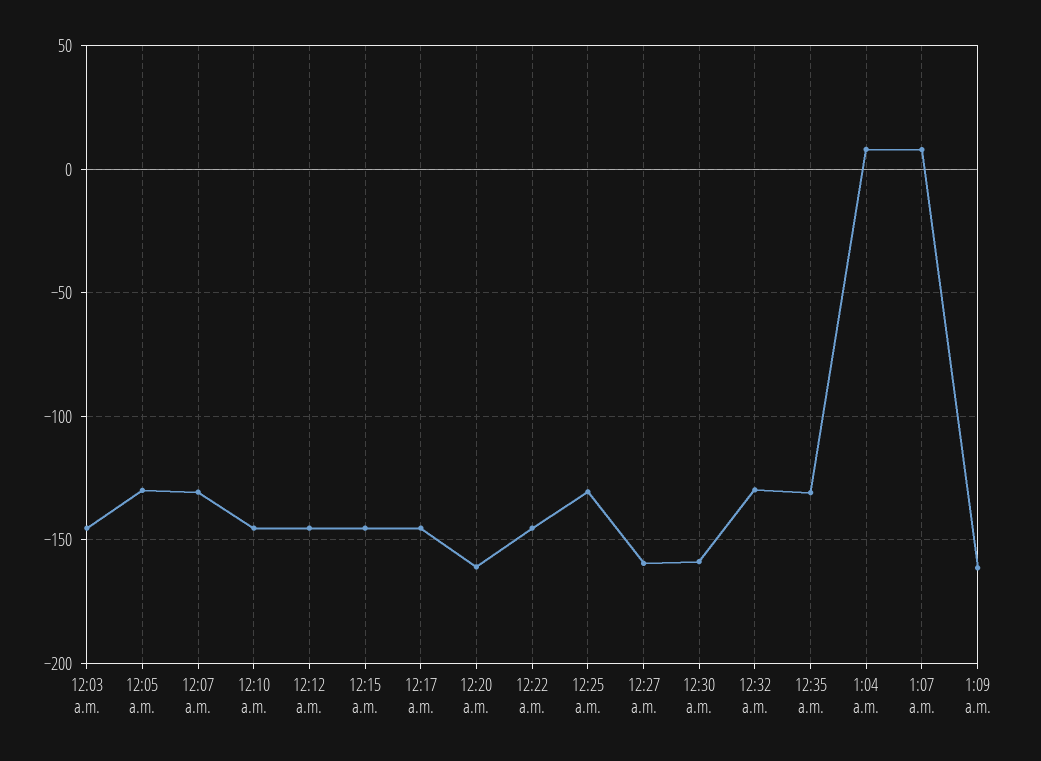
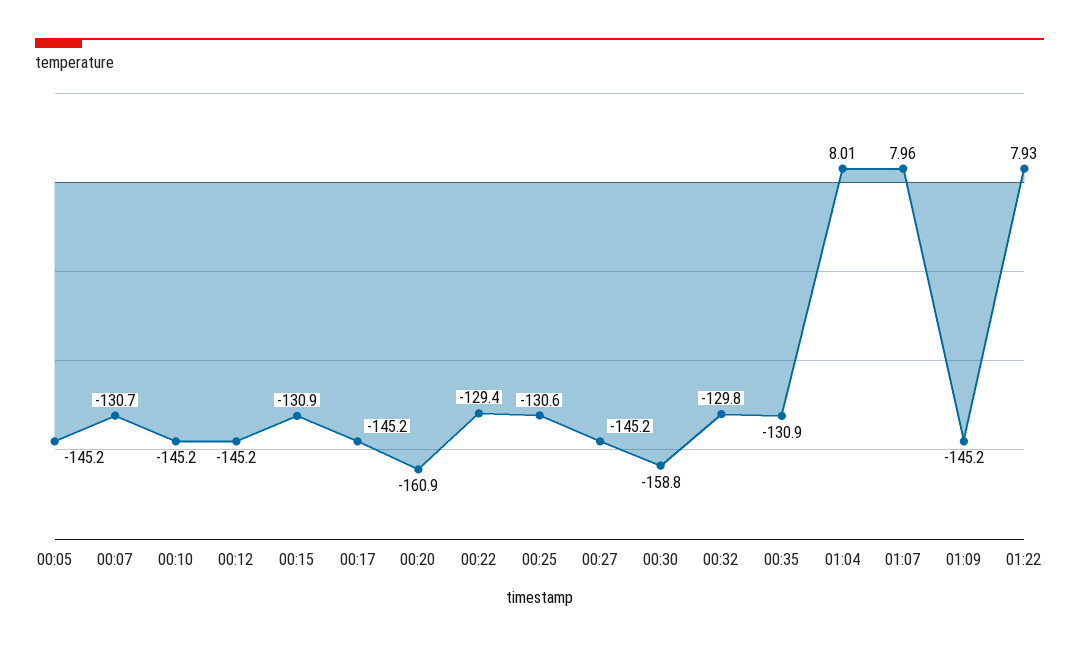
12:03 a.m.: -145 -> none
12:05 a.m.: -130 -> -145.2
12:15 a.m.: -145 -> -130.9
12:22 a.m.: -145 -> -129.4
12:27 a.m.: -160 -> -145.2
1:09 a.m.: -160 -> -145.2
01:22: none -> 7.93

